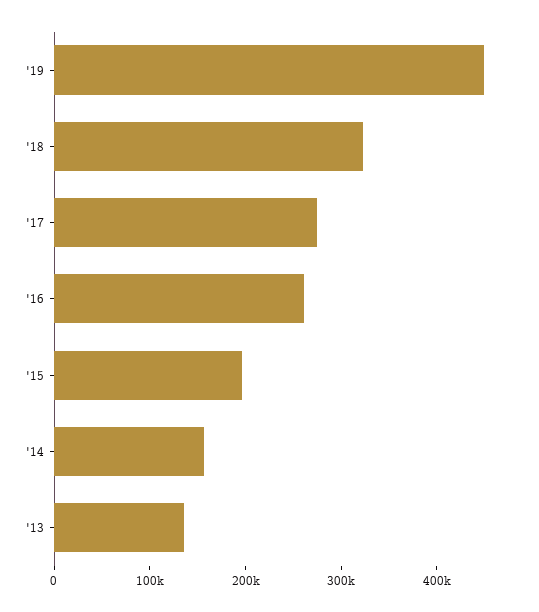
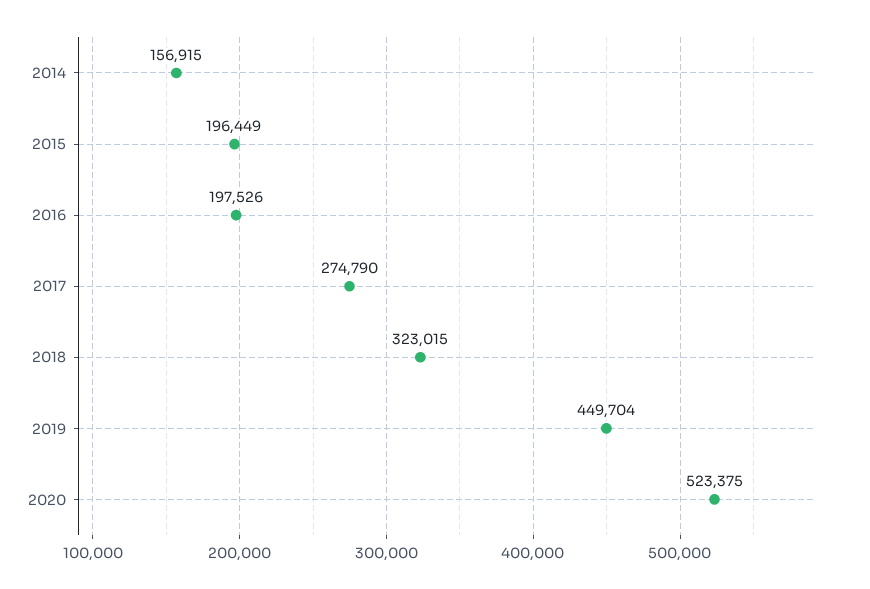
'16: 260000 -> 197526
'13: 140000 -> none
2020: none -> 523375

